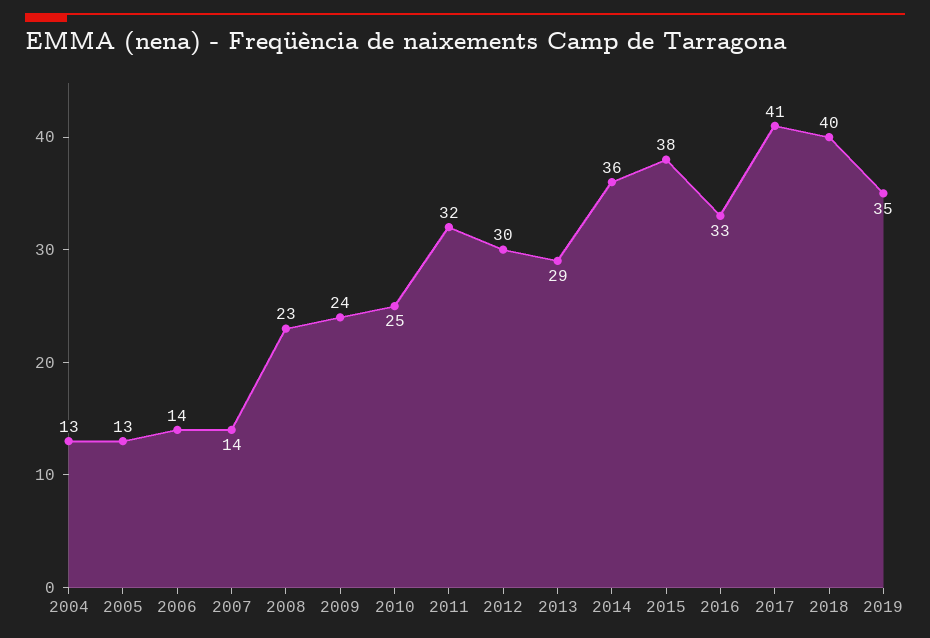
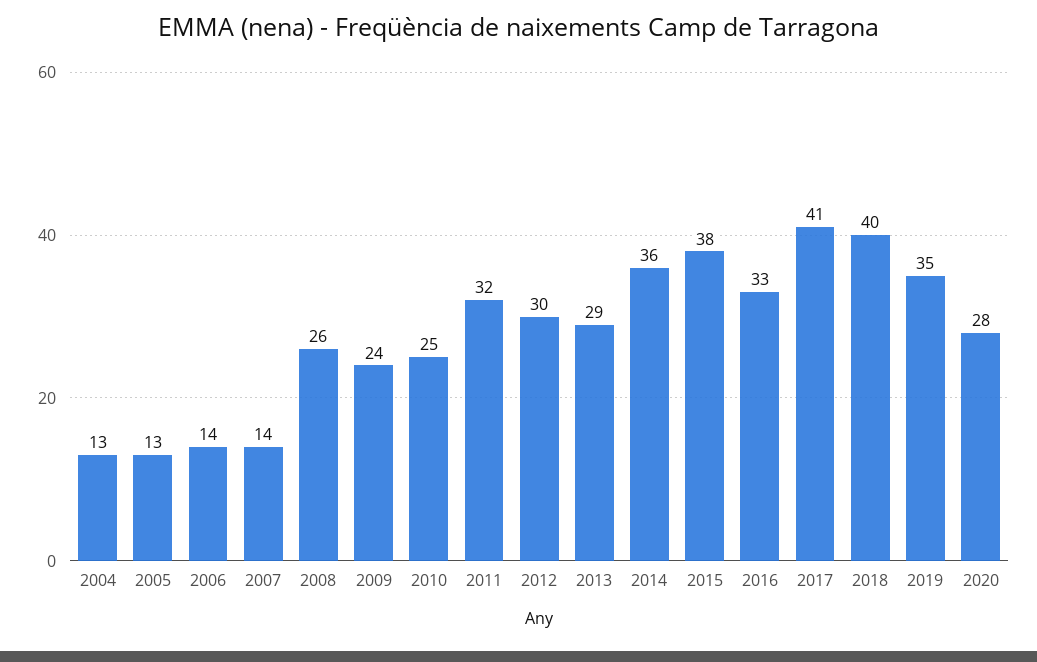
2008: 23 -> 26
2020: none -> 28

